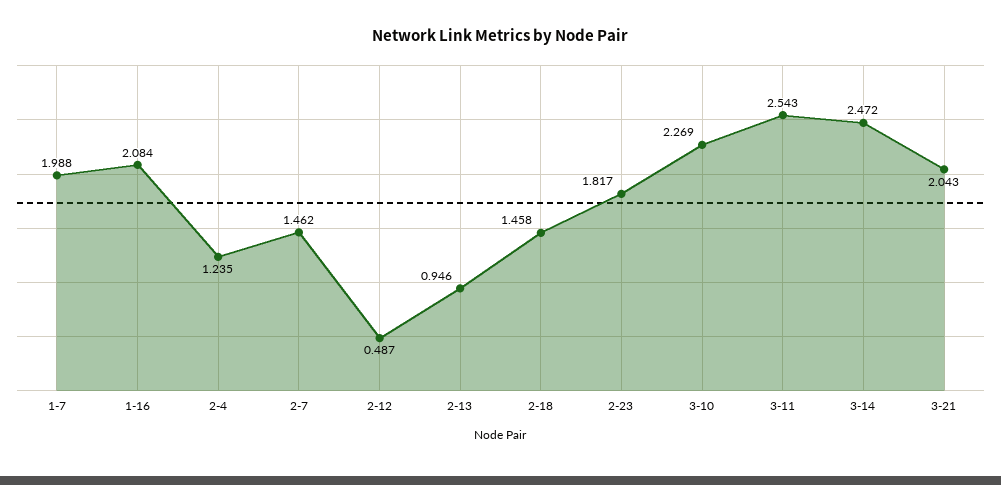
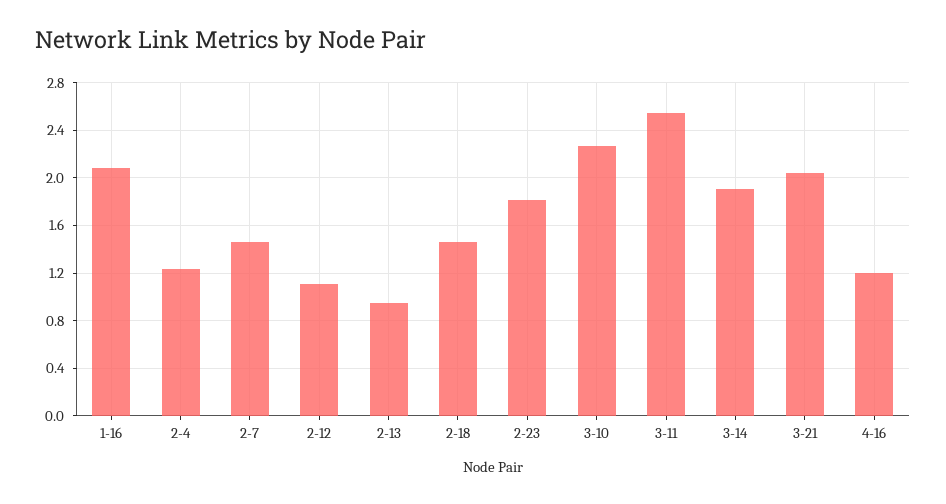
1-7: 1.988 -> none
2-12: 0.487 -> 1.1
3-14: 2.472 -> 1.9
4-16: none -> 1.2

